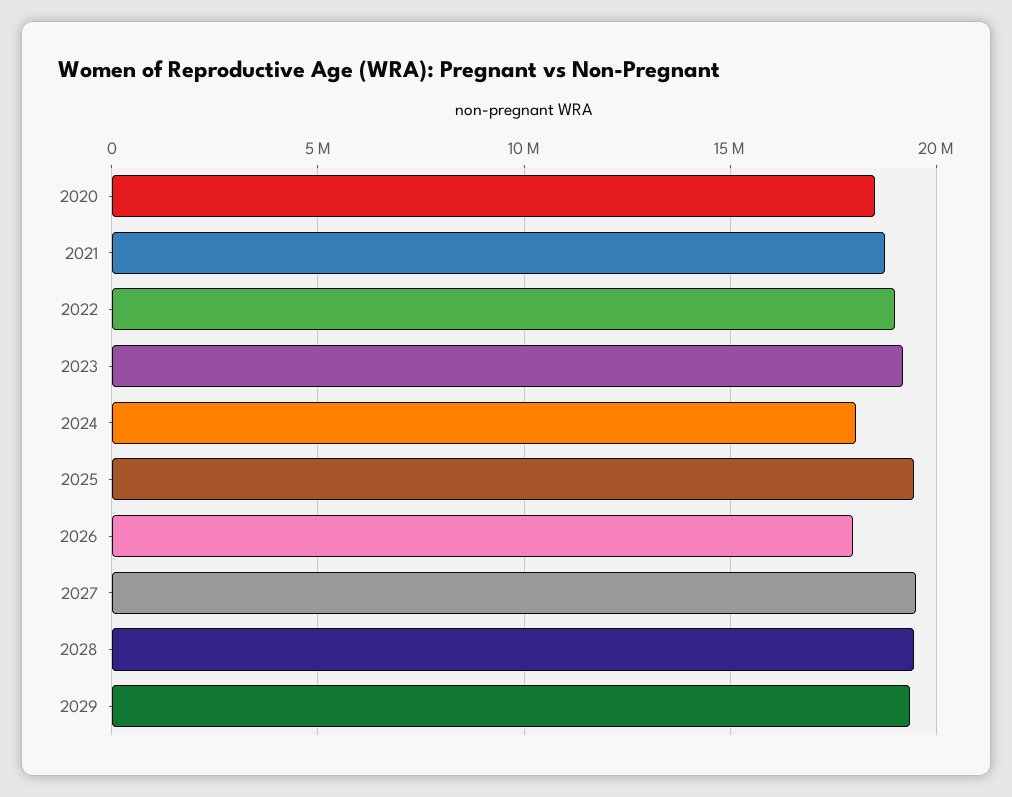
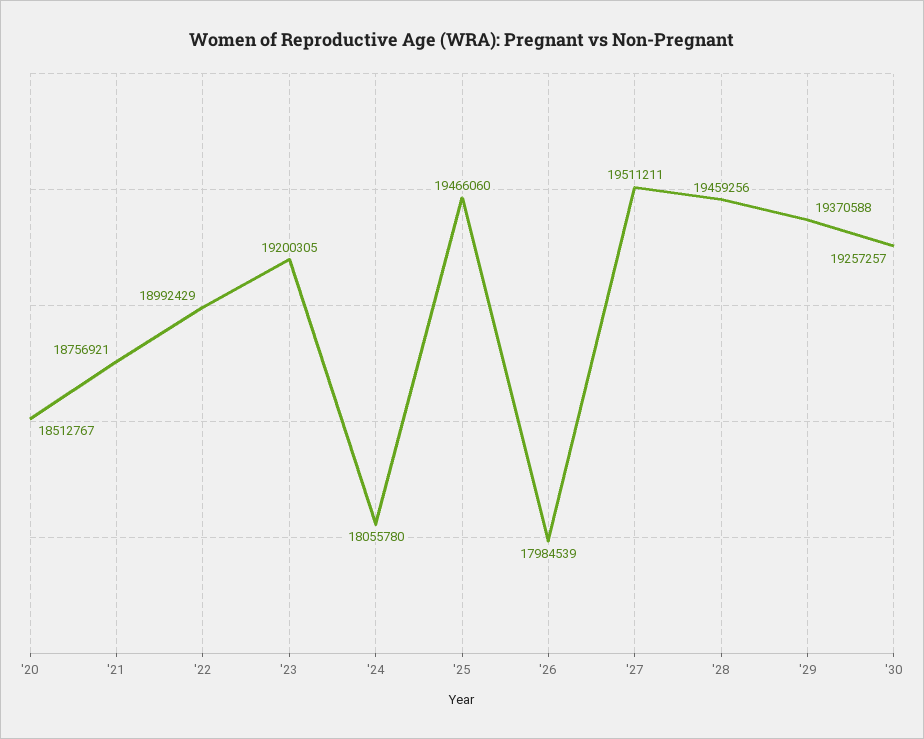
'30: none -> 19257257

